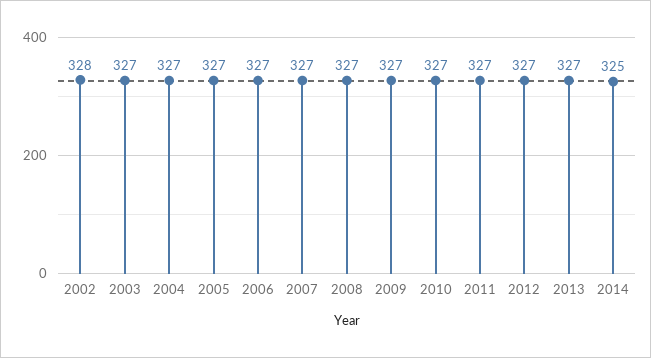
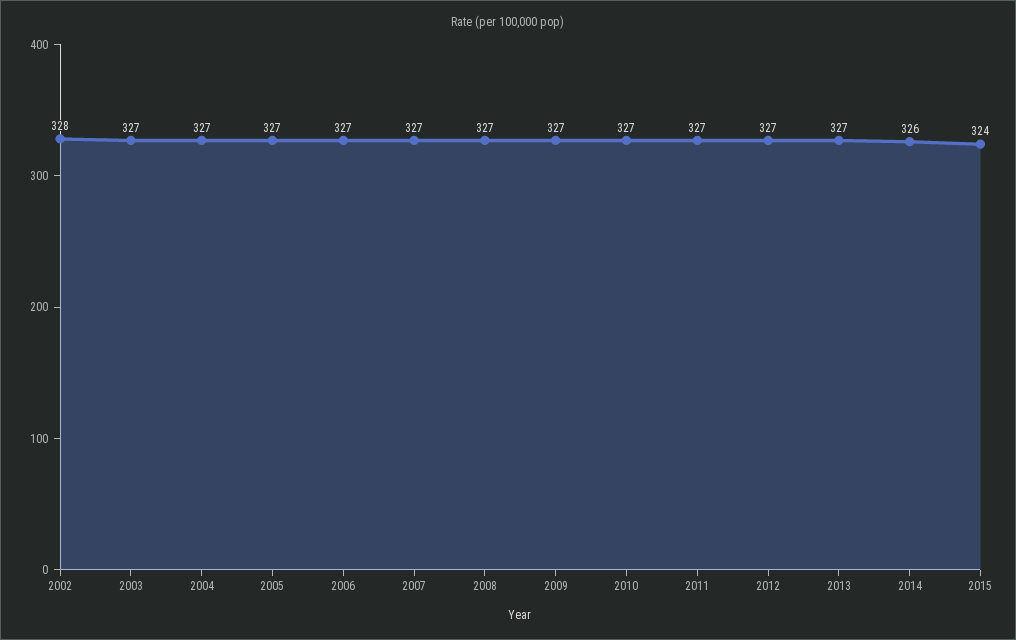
2014: 325 -> 326
2015: none -> 324

